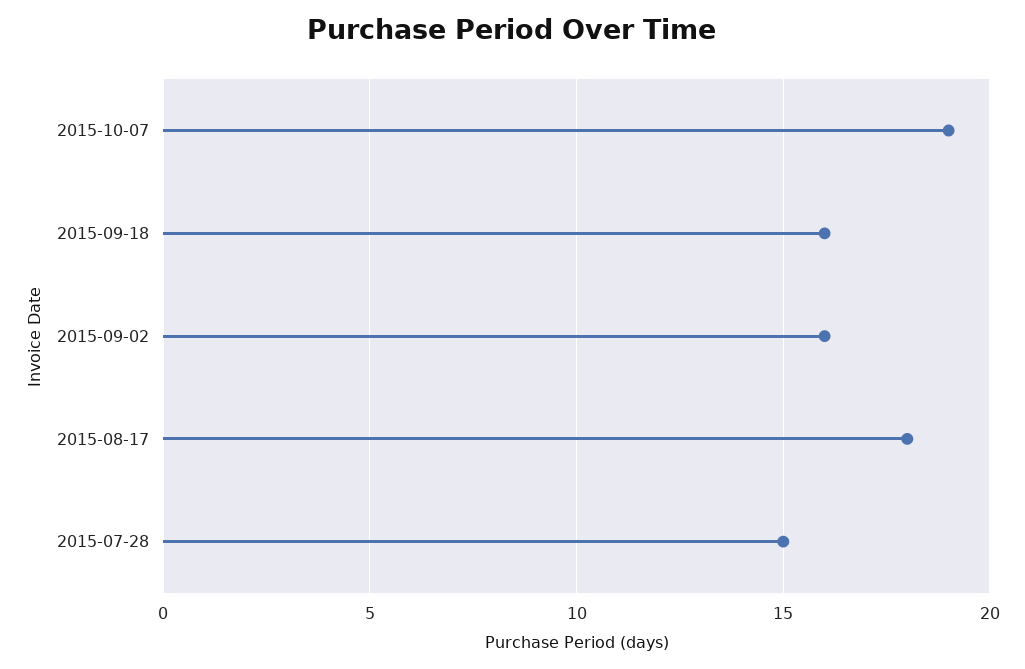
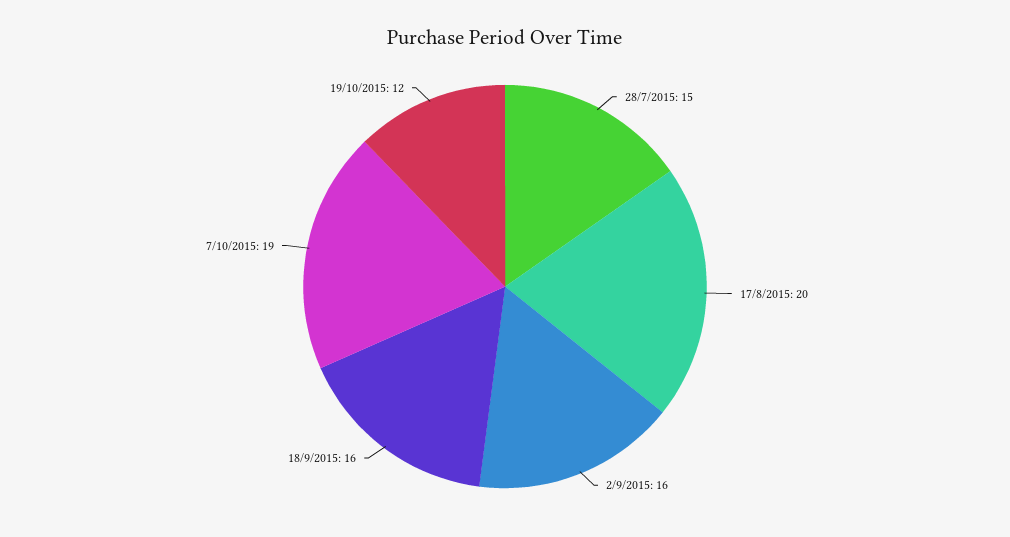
2015-08-17: 18 -> 20
19/10/2015: none -> 12

